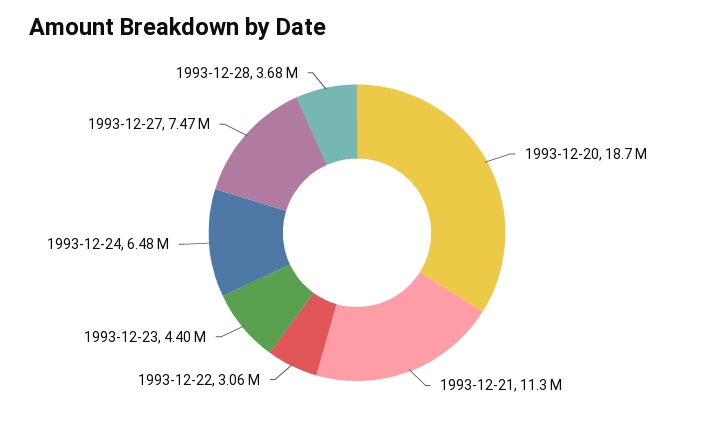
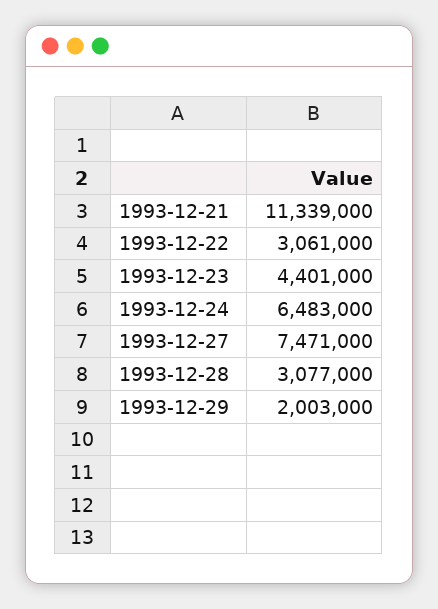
1993-12-20: 18700000 -> none
1993-12-28: 3680000 -> 3077000
1993-12-29: none -> 2003000

